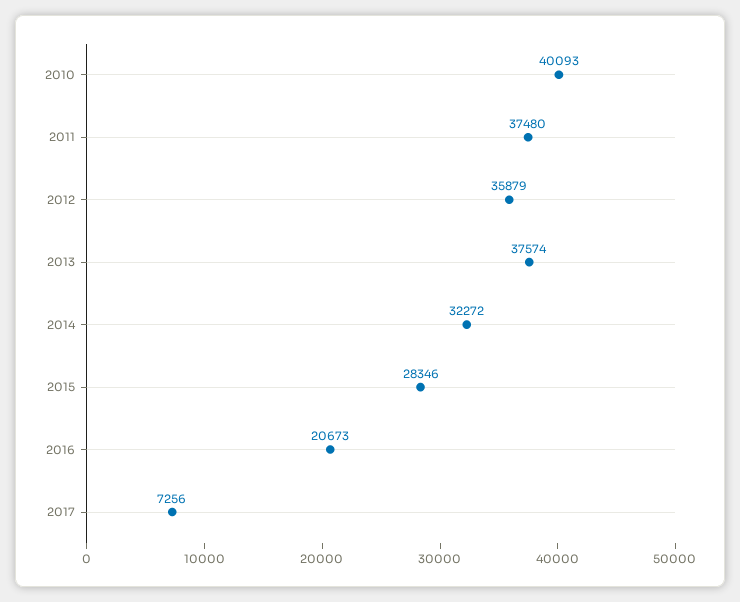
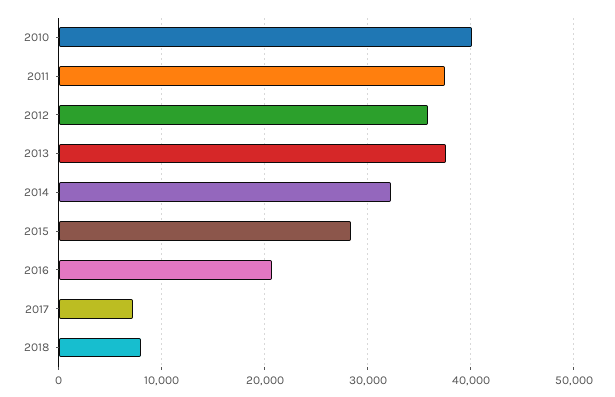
2018: none -> 8000

